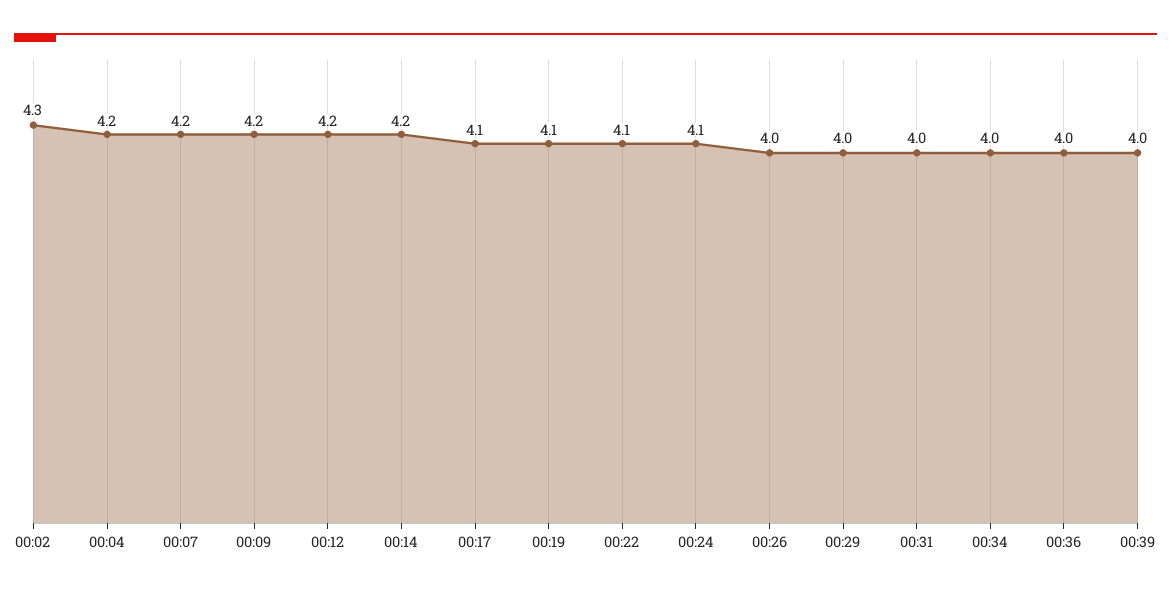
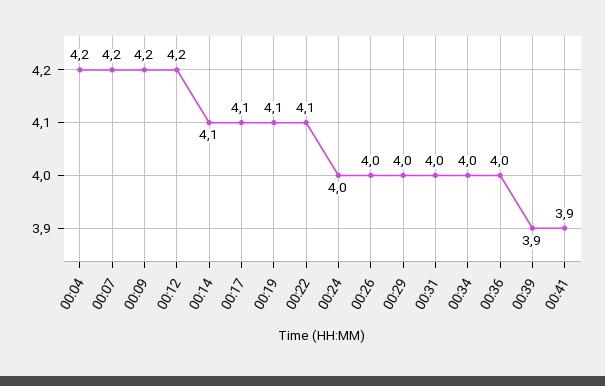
00:02: 4.3 -> none
00:14: 4.2 -> 4.1
00:24: 4.1 -> 4
00:39: 4 -> 3.9
00:41: none -> 3.9

